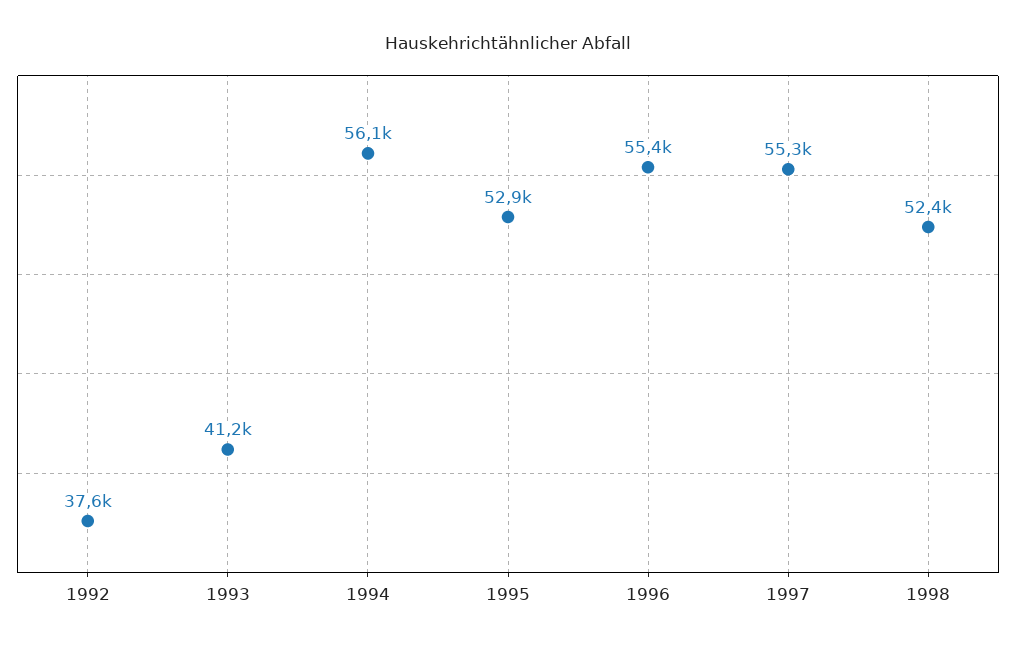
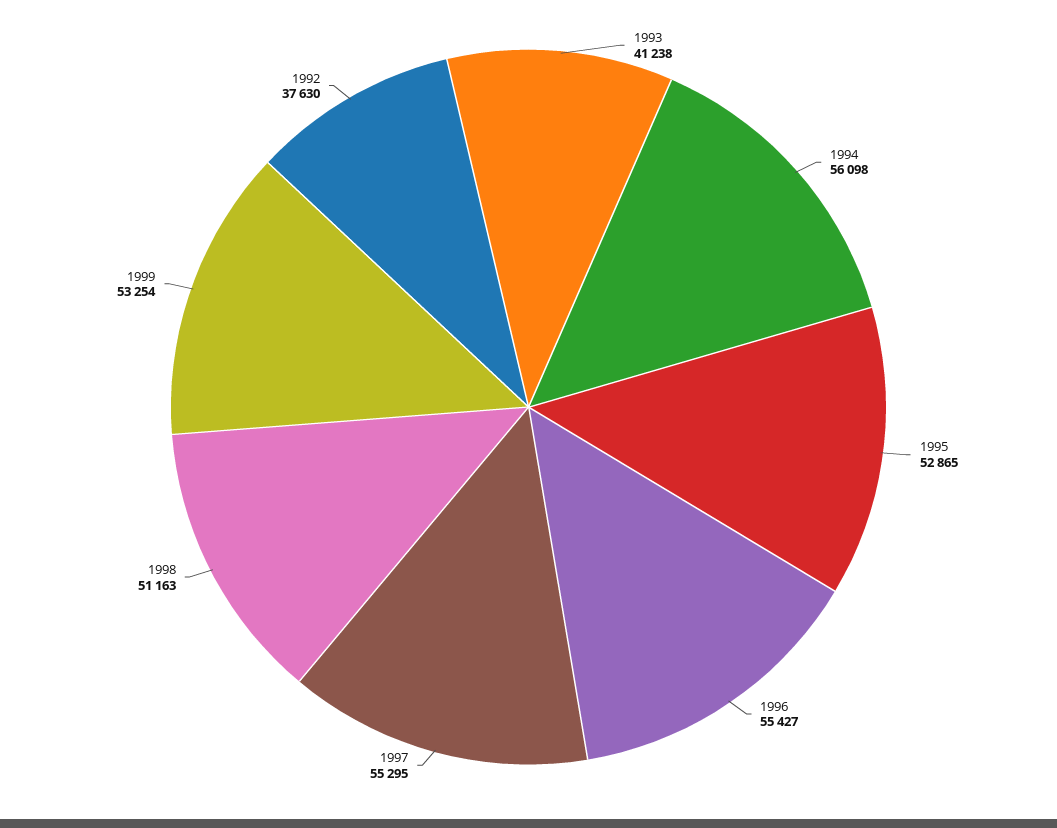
1998: 52400 -> 51163
1999: none -> 53254

